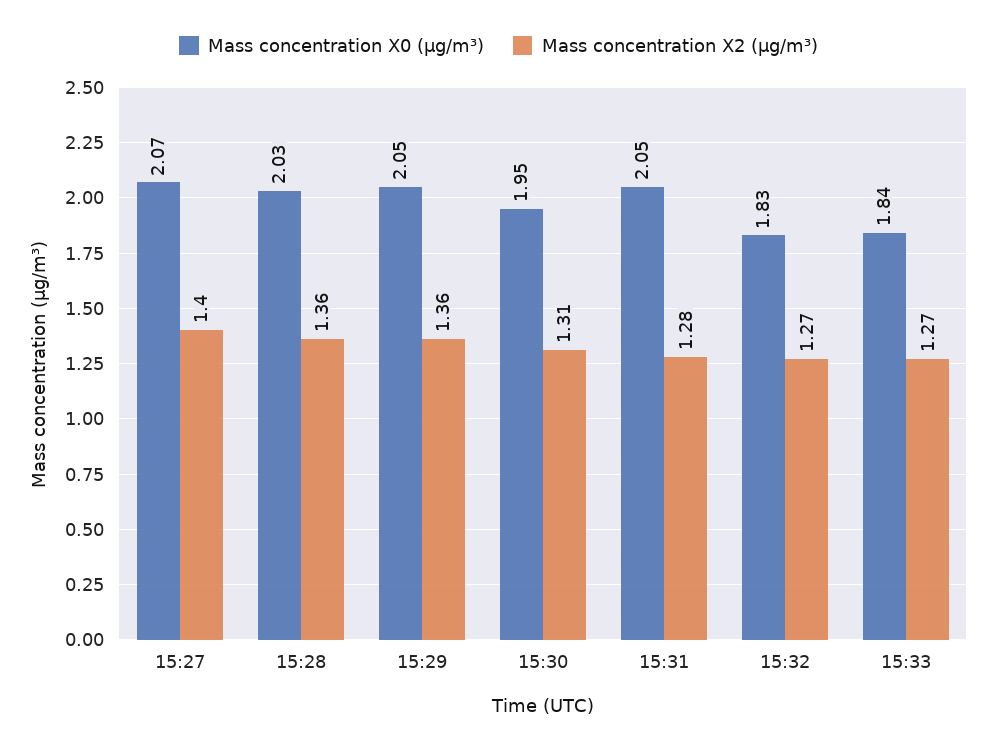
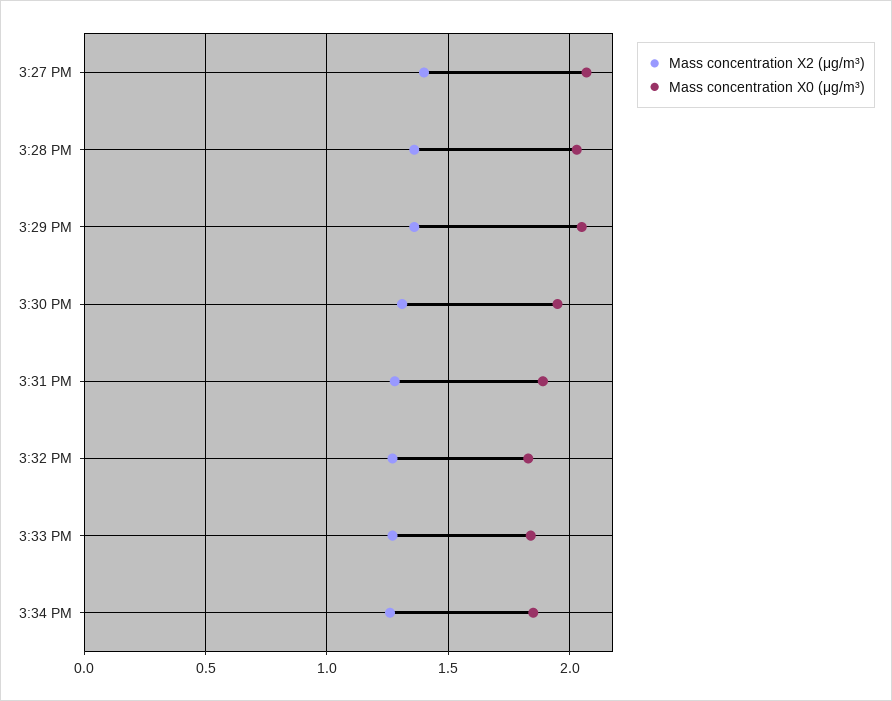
Mass concentration X0 (μg/m³), 15:31: 2.05 -> 1.9
Mass concentration X2 (μg/m³), 3:34 PM: none -> 1.25
Mass concentration X0 (μg/m³), 3:34 PM: none -> 1.85

